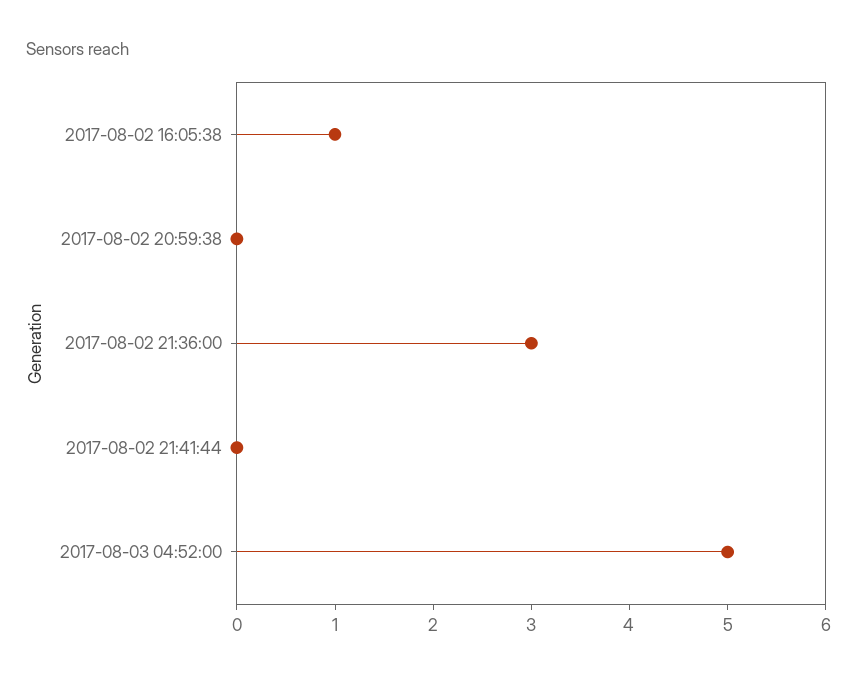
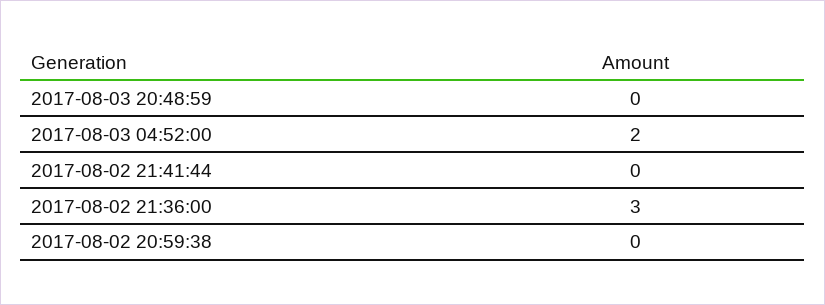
2017-08-02 16:05:38: 1 -> none
2017-08-03 04:52:00: 5 -> 2
2017-08-03 20:48:59: none -> 0

